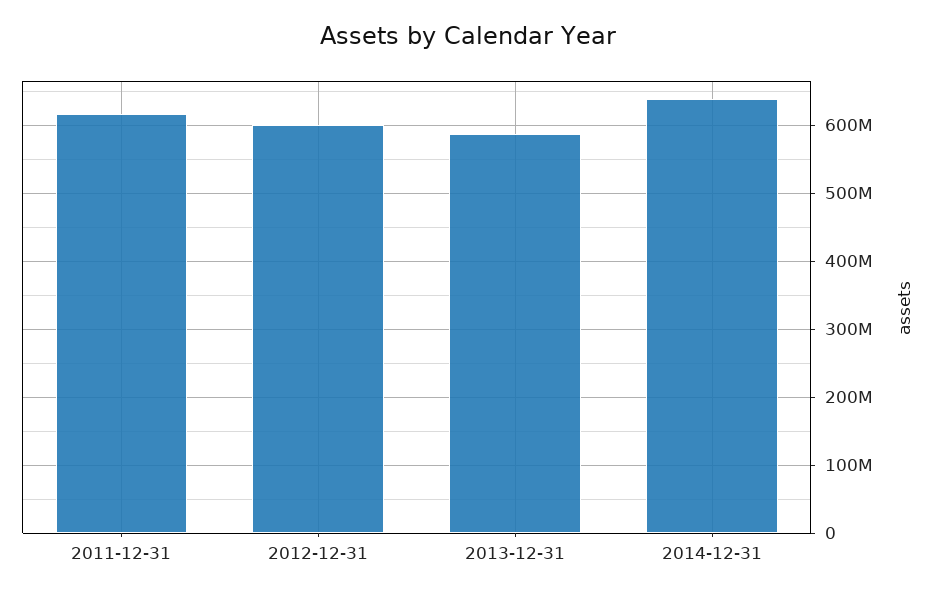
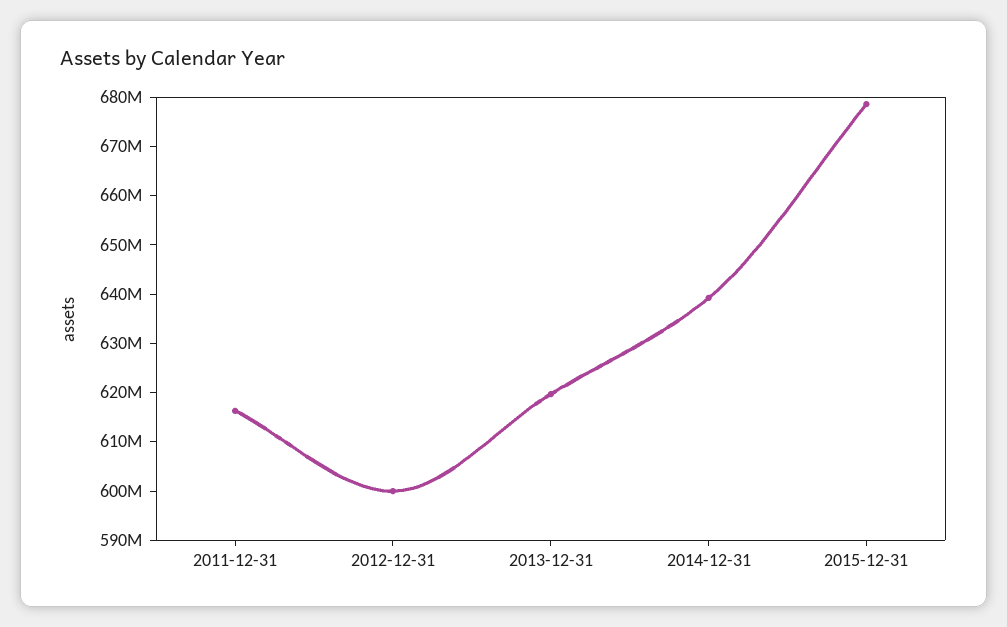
2013-12-31: 590000000 -> 620000000
2015-12-31: none -> 678000000

